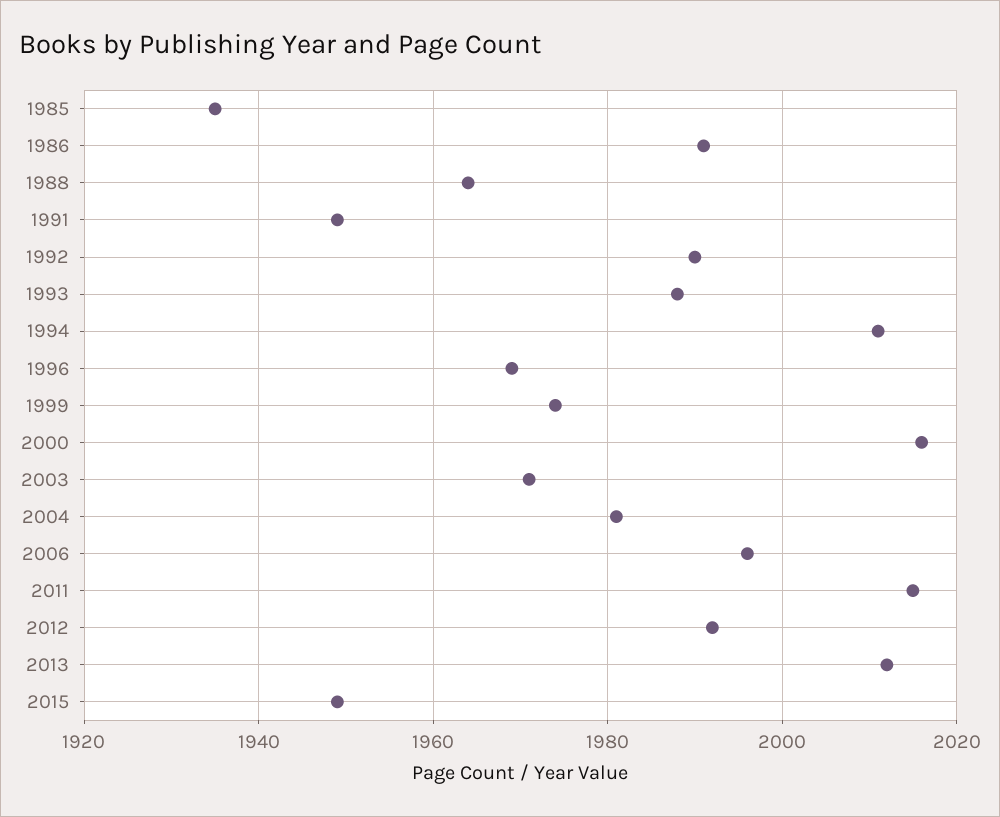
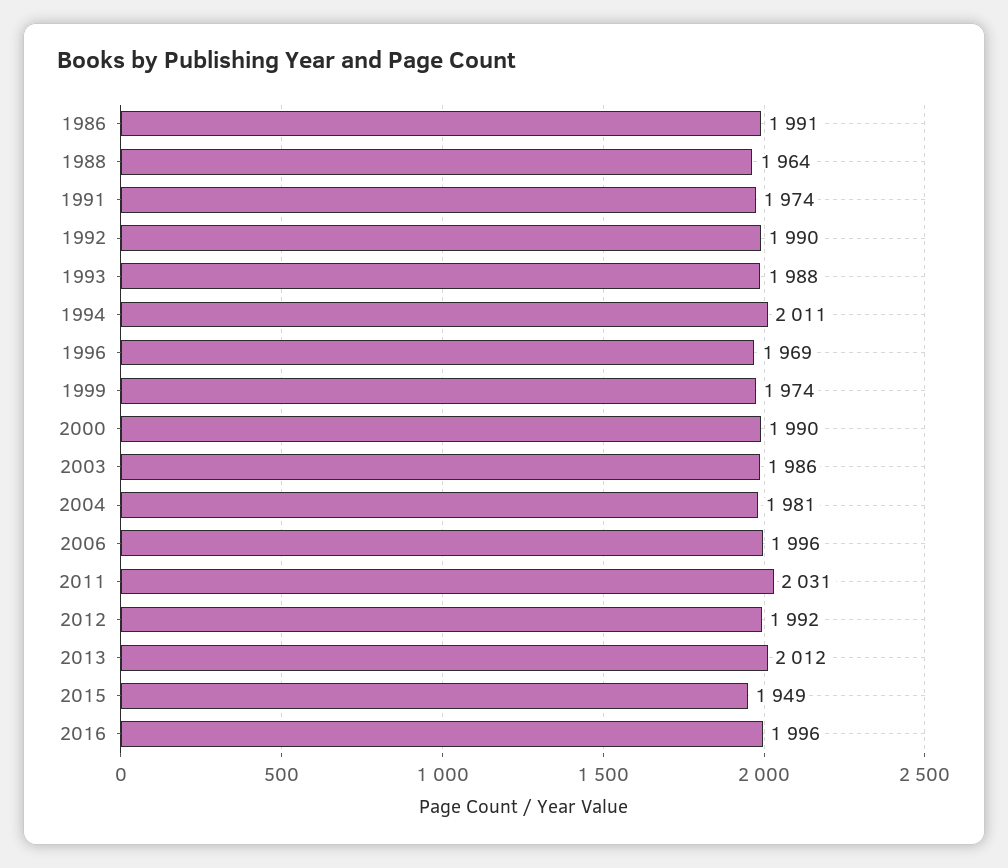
1985: 1935 -> none
1991: 1950 -> 1974
2000: 2015 -> 1990
2003: 1970 -> 1986
2011: 2015 -> 2031
2016: none -> 1996

